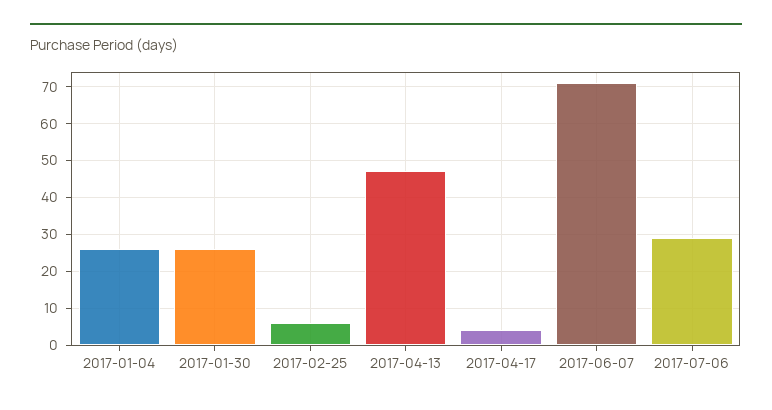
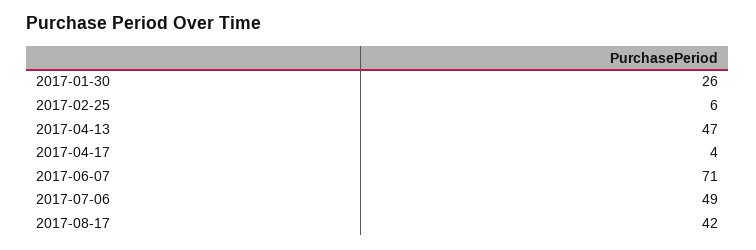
2017-01-04: 25 -> none
2017-07-06: 30 -> 49
2017-08-17: none -> 42

